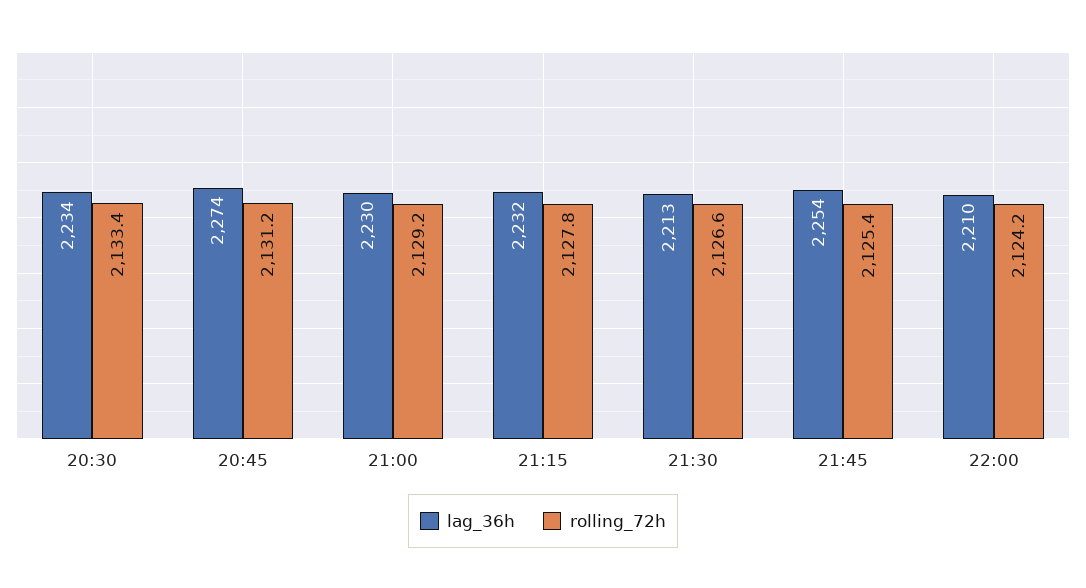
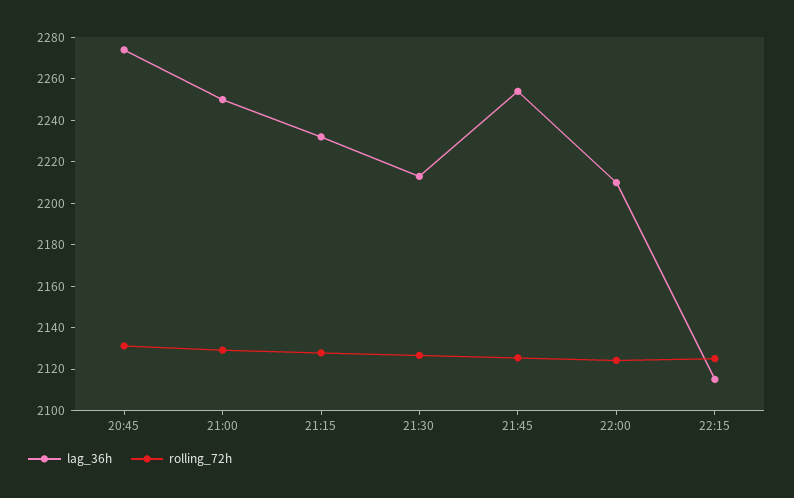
lag_36h, 20:30: 2234 -> none
rolling_72h, 20:30: 2133.4 -> none
lag_36h, 21:00: 2230 -> 2250
lag_36h, 22:15: none -> 2115
rolling_72h, 22:15: none -> 2125

